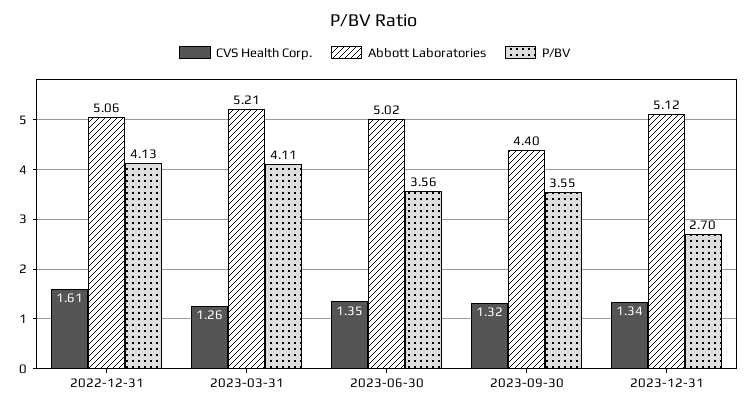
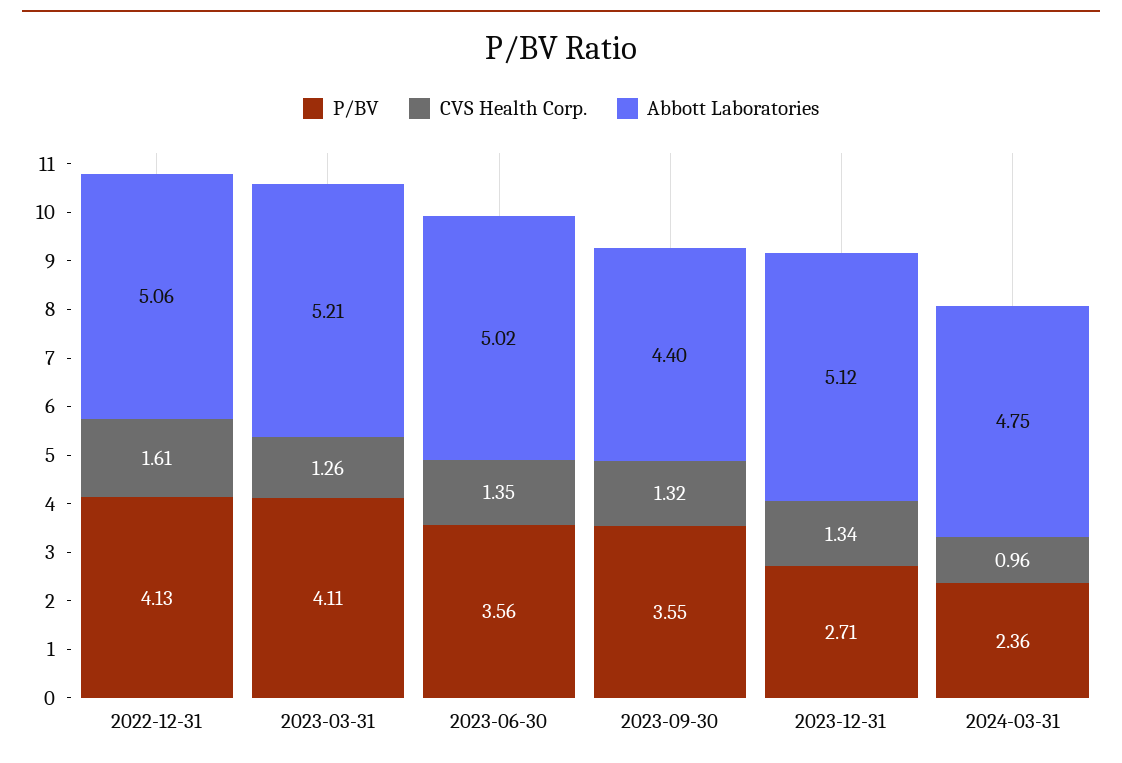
P/BV, 2023-12-31: 2.7 -> 2.71
P/BV, 2024-03-31: none -> 2.36
CVS Health Corp., 2024-03-31: none -> 0.96
Abbott Laboratories, 2024-03-31: none -> 4.75

